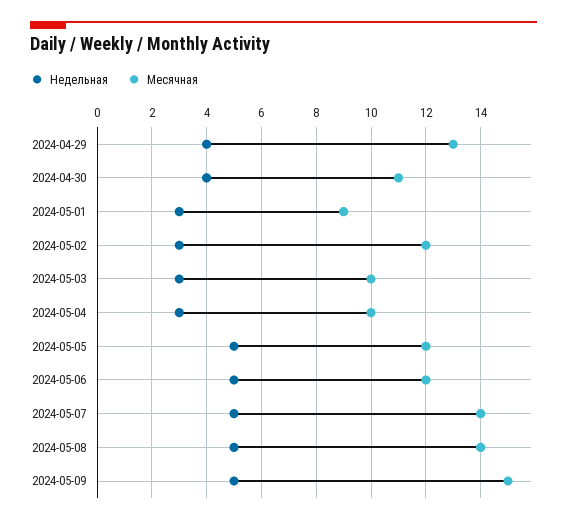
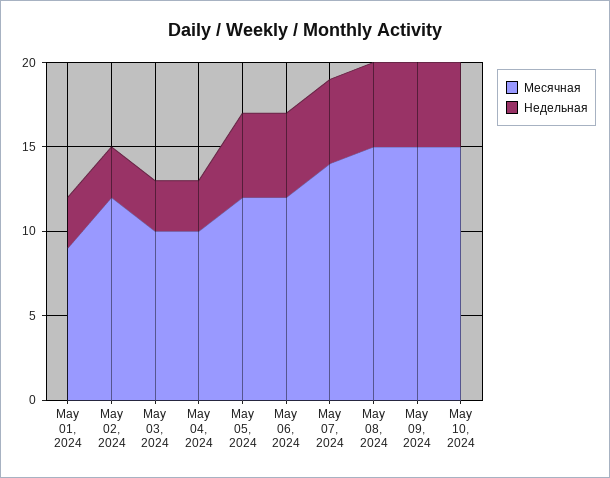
Недельная, 2024-04-29: 4 -> none
Месячная, 2024-04-29: 13 -> none
Недельная, 2024-04-30: 4 -> none
Месячная, 2024-04-30: 11 -> none
Месячная, 2024-05-08: 14 -> 15
Месячная, May 10, 2024: none -> 15
Недельная, May 10, 2024: none -> 5

